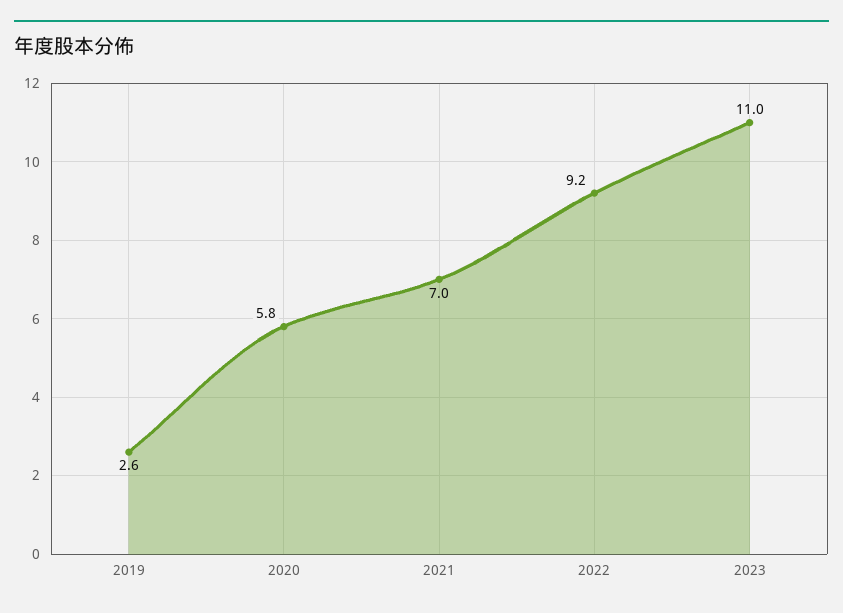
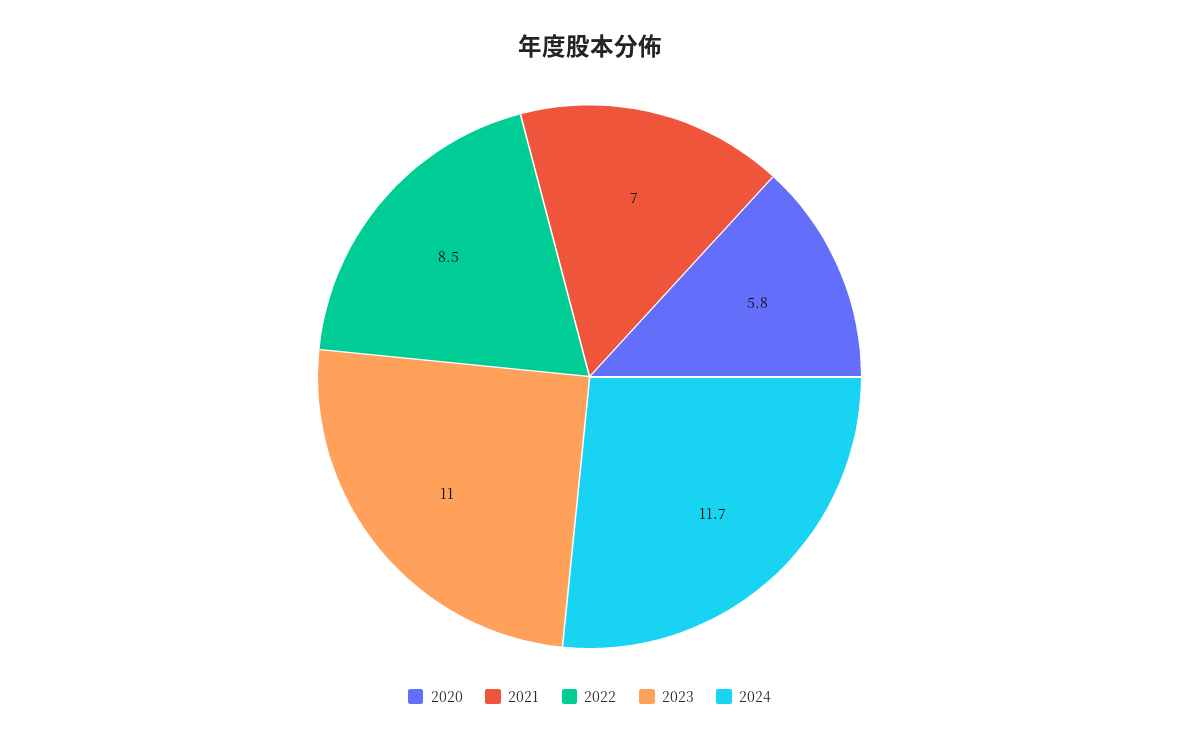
2019: 2.6 -> none
2022: 9.2 -> 8.5
2024: none -> 11.7

